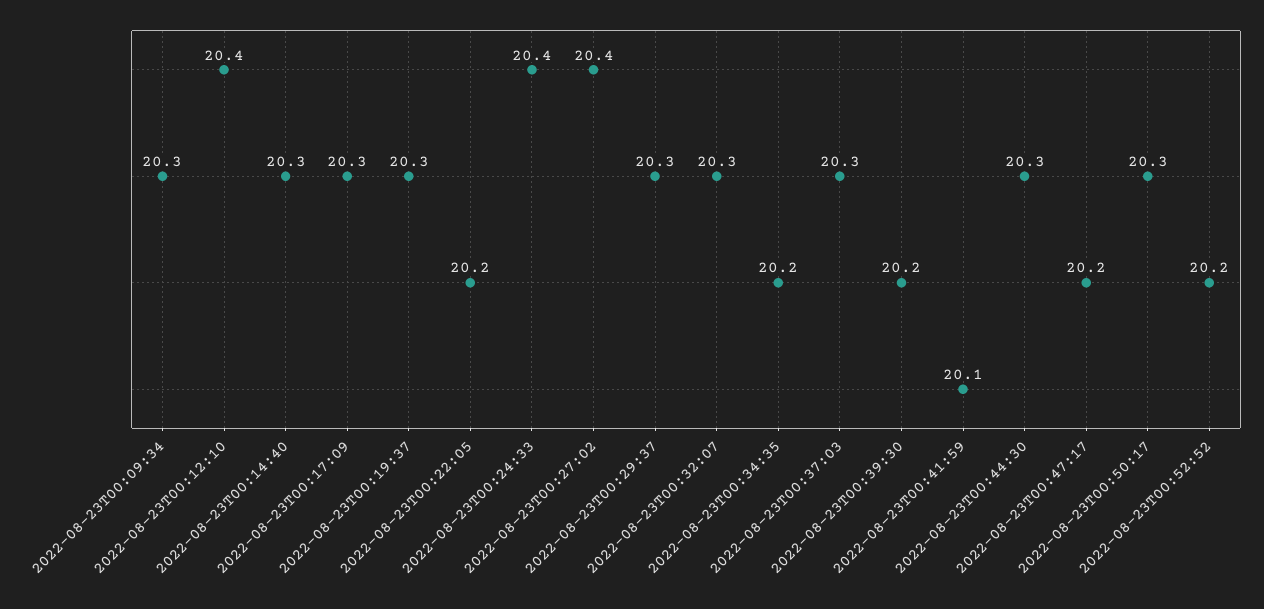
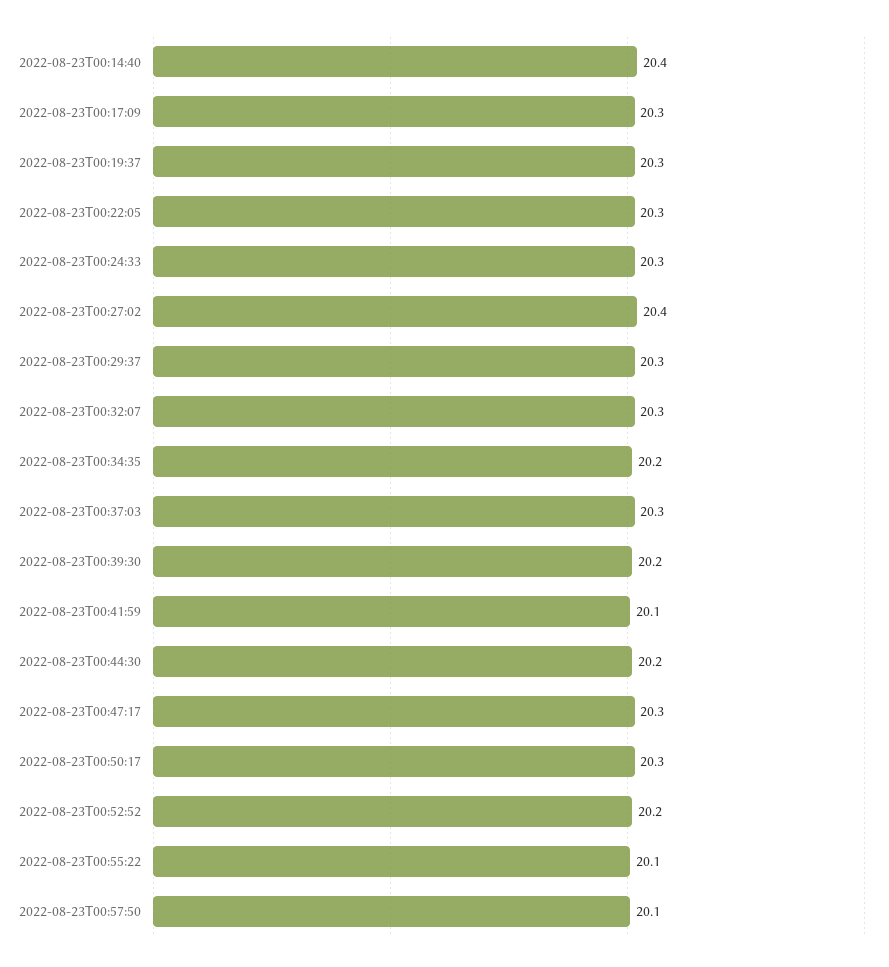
2022-08-23T00:09:34: 20.3 -> none
2022-08-23T00:12:10: 20.4 -> none
2022-08-23T00:14:40: 20.3 -> 20.4
2022-08-23T00:22:05: 20.2 -> 20.3
2022-08-23T00:24:33: 20.4 -> 20.3
2022-08-23T00:44:30: 20.3 -> 20.2
2022-08-23T00:47:17: 20.2 -> 20.3
2022-08-23T00:55:22: none -> 20.1
2022-08-23T00:57:50: none -> 20.1

